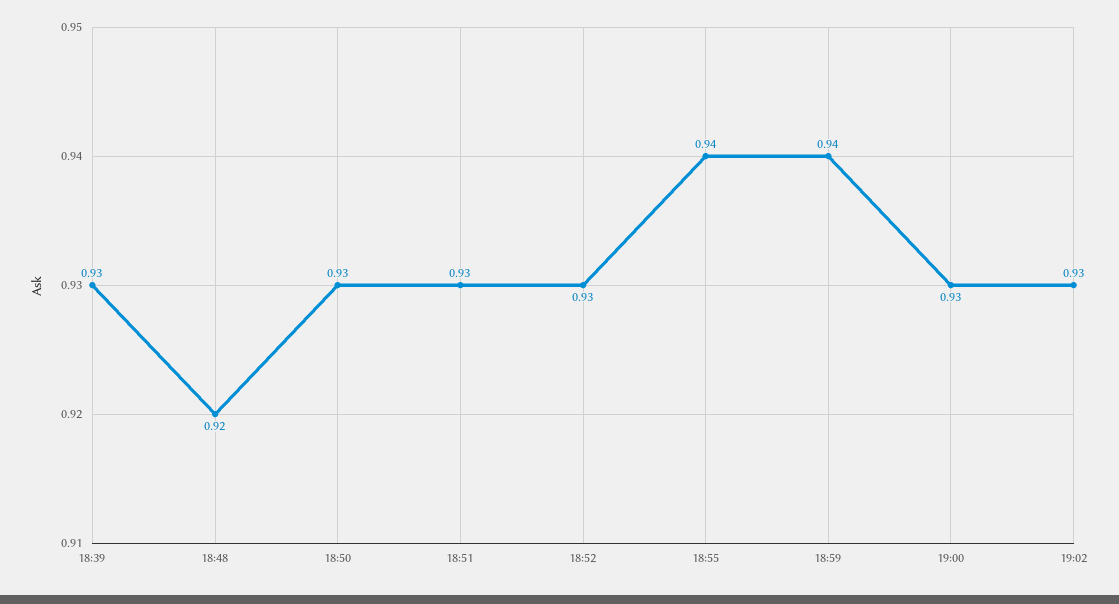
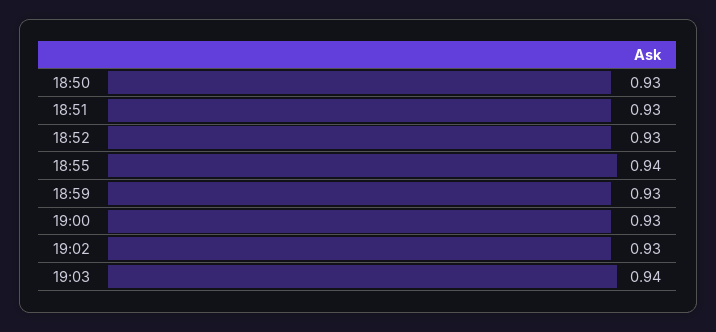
18:39: 0.93 -> none
18:48: 0.92 -> none
18:59: 0.94 -> 0.93
19:03: none -> 0.94

